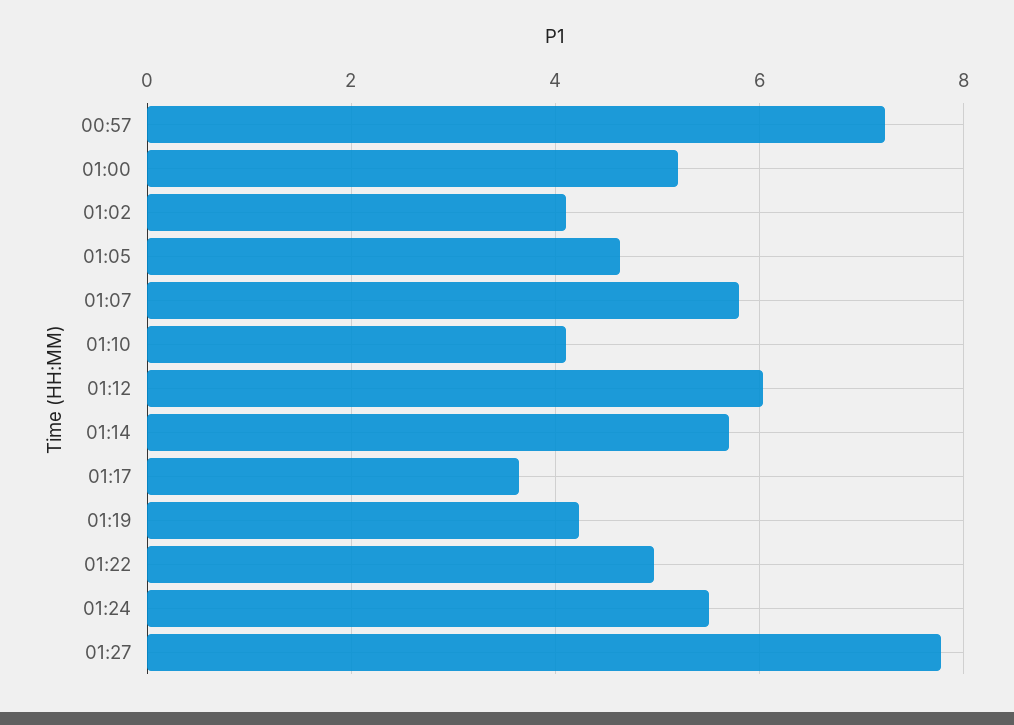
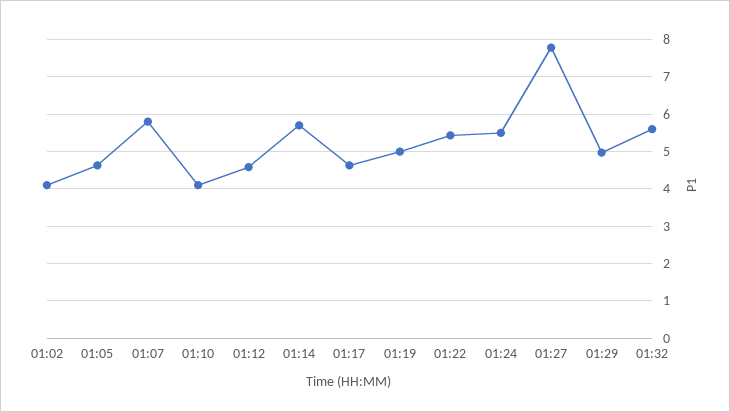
00:57: 7.2 -> none
01:00: 5.2 -> none
01:12: 6 -> 4.6
01:17: 3.6 -> 4.6
01:19: 4.2 -> 5
01:22: 5 -> 5.4
01:29: none -> 5
01:32: none -> 5.6

